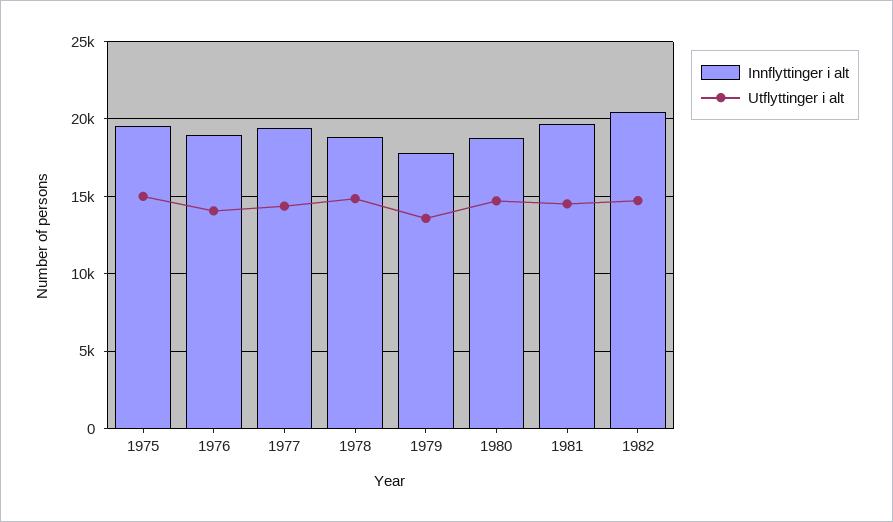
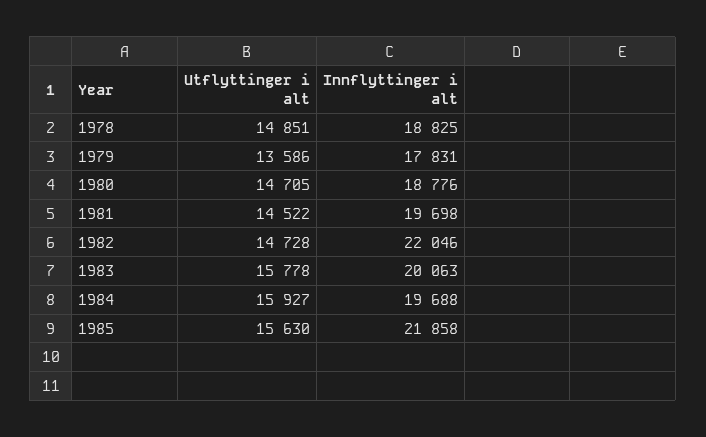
Innflyttinger i alt, 1975: 19500 -> none
Utflyttinger i alt, 1975: 15000 -> none
Innflyttinger i alt, 1976: 19000 -> none
Utflyttinger i alt, 1976: 14000 -> none
Innflyttinger i alt, 1977: 19500 -> none
Utflyttinger i alt, 1977: 14500 -> none
Innflyttinger i alt, 1982: 20500 -> 22046
Utflyttinger i alt, 1983: none -> 15778
Innflyttinger i alt, 1983: none -> 20063
Utflyttinger i alt, 1984: none -> 15927
Innflyttinger i alt, 1984: none -> 19688
Utflyttinger i alt, 1985: none -> 15630
Innflyttinger i alt, 1985: none -> 21858

